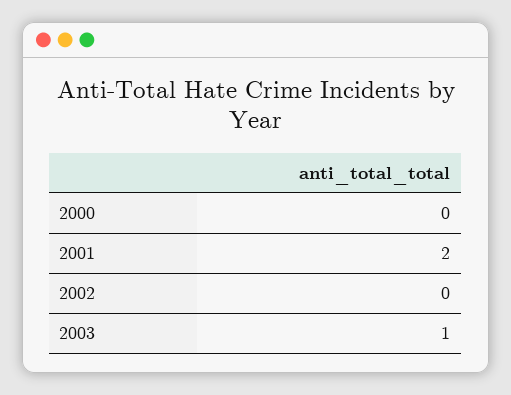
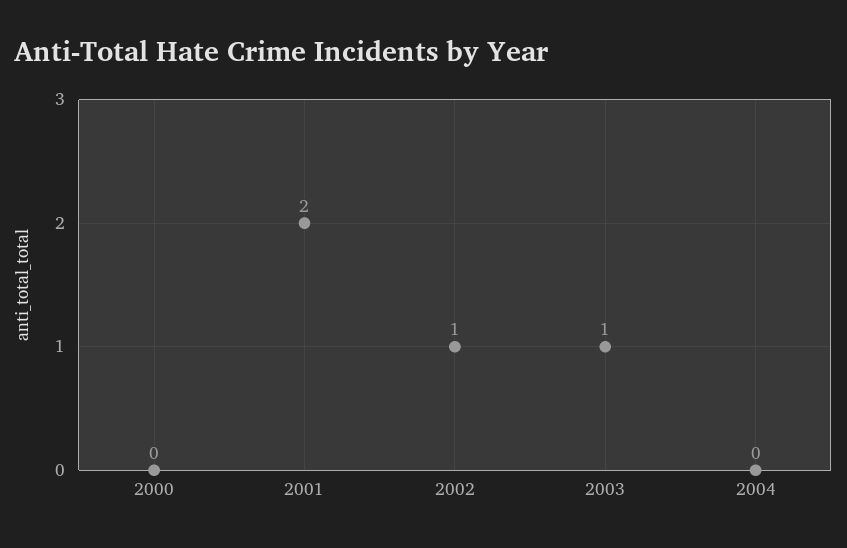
2002: 0 -> 1
2004: none -> 0

